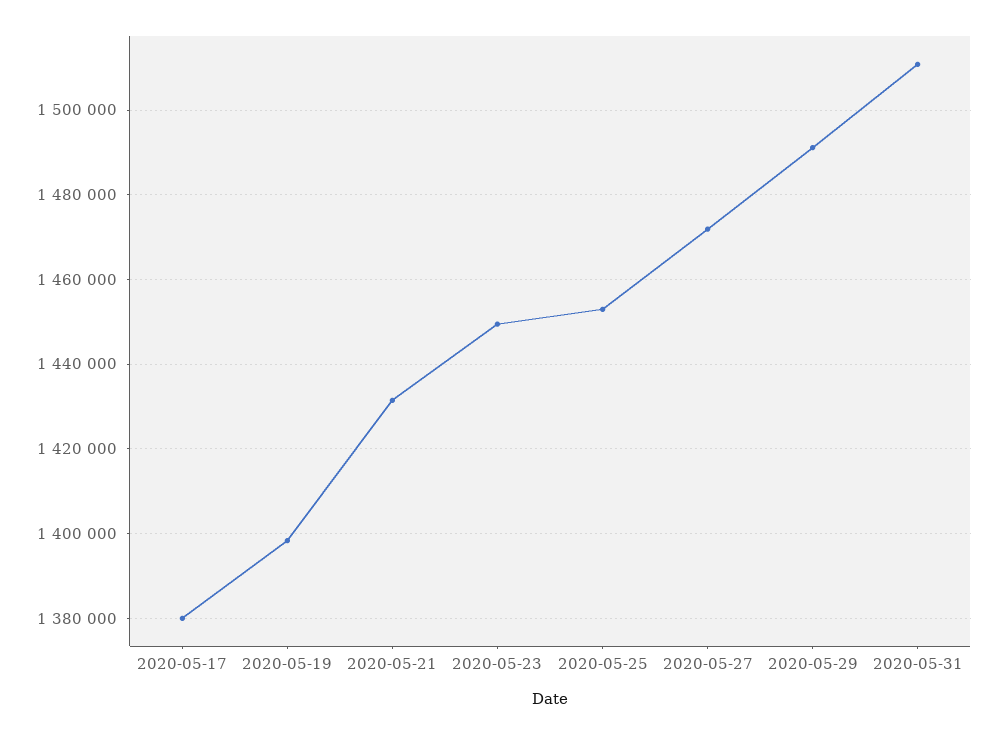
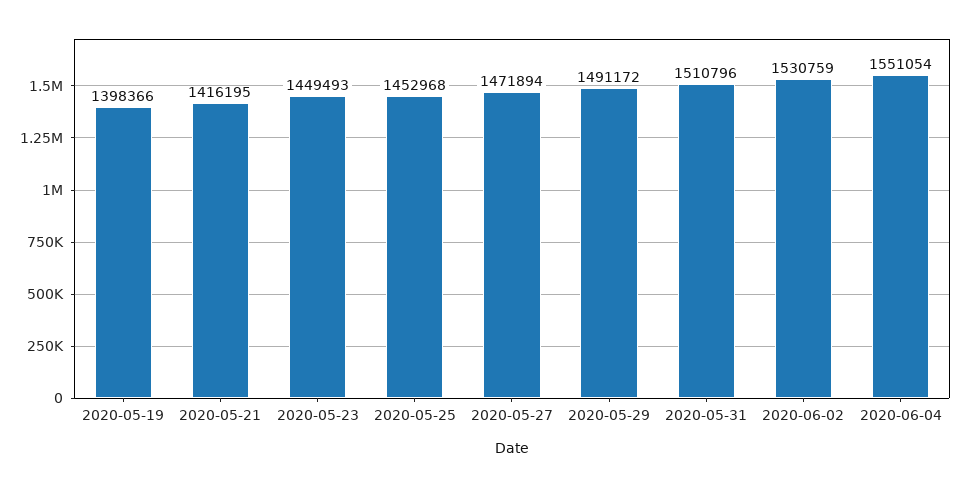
2020-05-17: 1380000 -> none
2020-05-21: 1432000 -> 1416195
2020-06-02: none -> 1530759
2020-06-04: none -> 1551054

